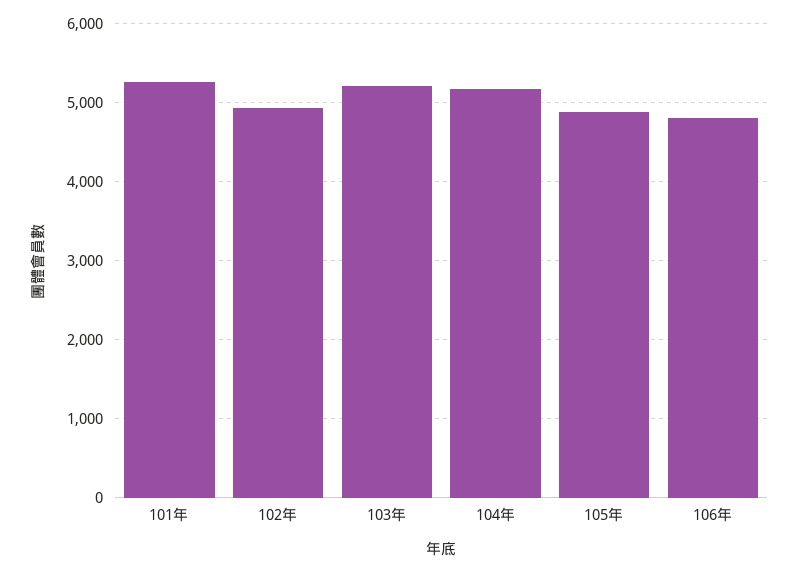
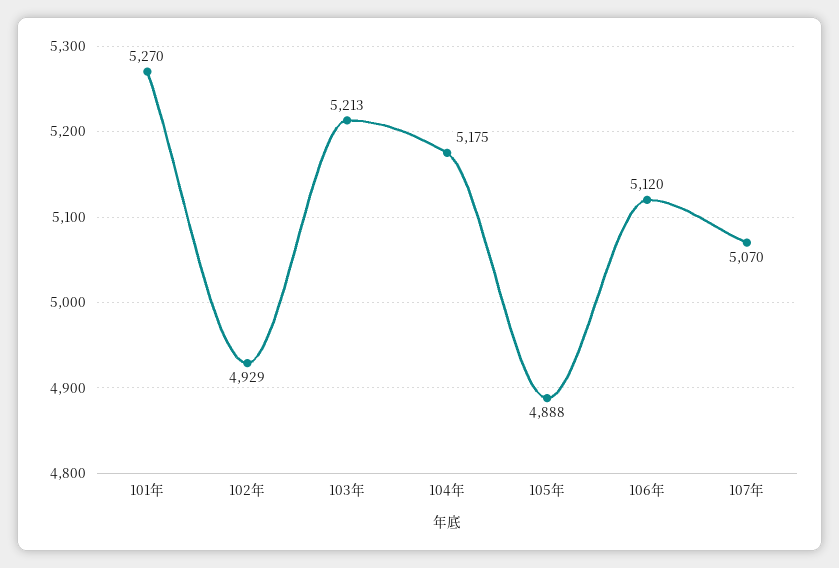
106年: 4800 -> 5120
107年: none -> 5070

